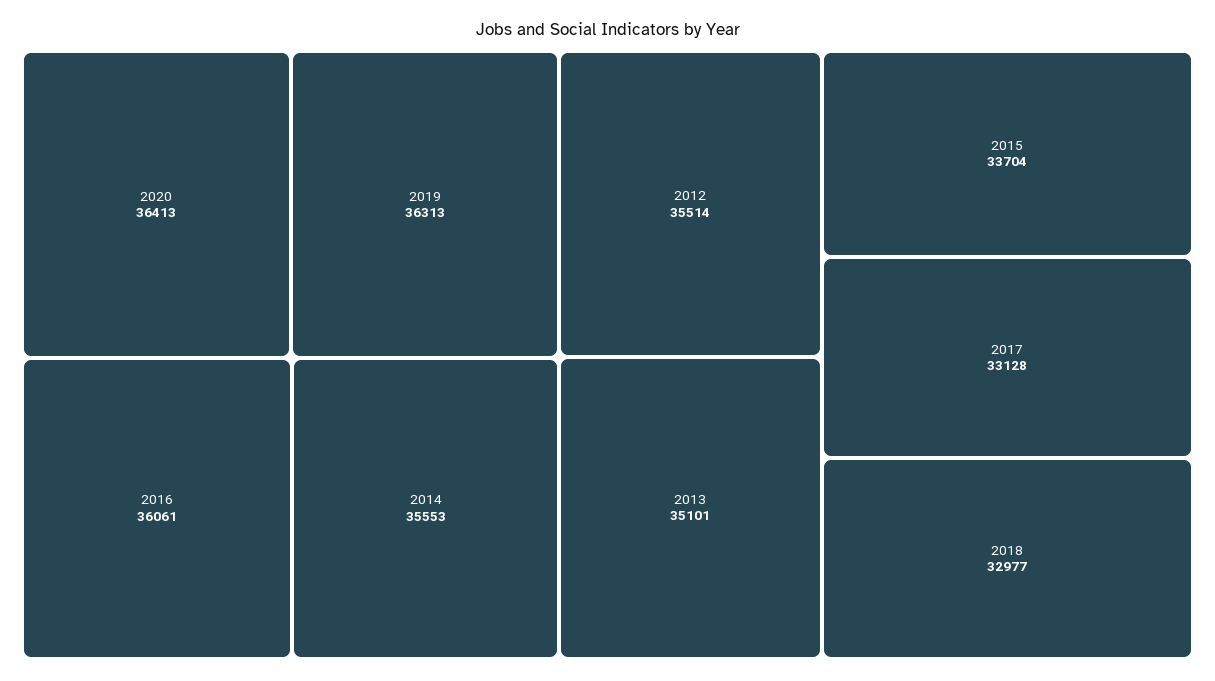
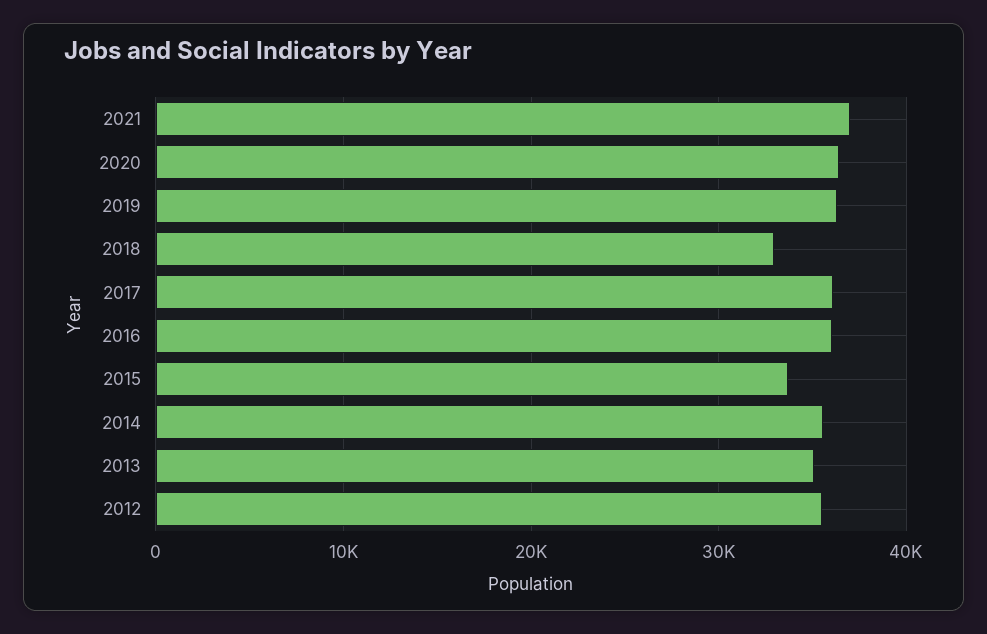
2017: 33128 -> 36000
2021: none -> 37000

